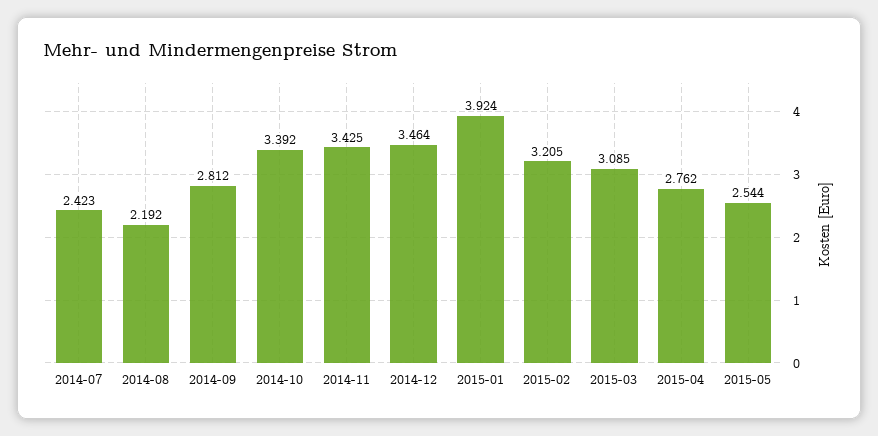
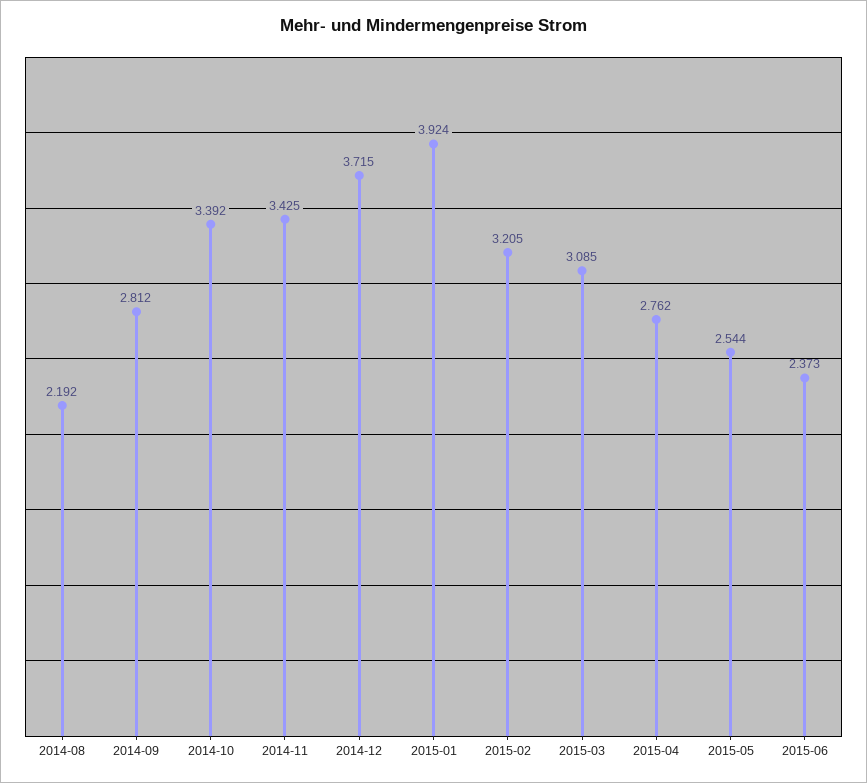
2014-07: 2.423 -> none
2014-12: 3.464 -> 3.715
2015-06: none -> 2.373

